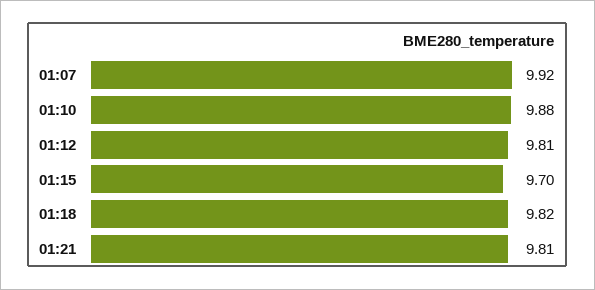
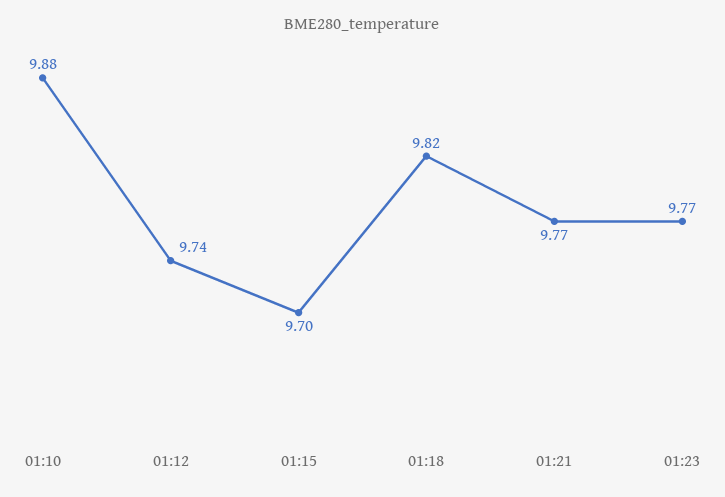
01:07: 9.92 -> none
01:12: 9.81 -> 9.74
01:21: 9.81 -> 9.77
01:23: none -> 9.77

